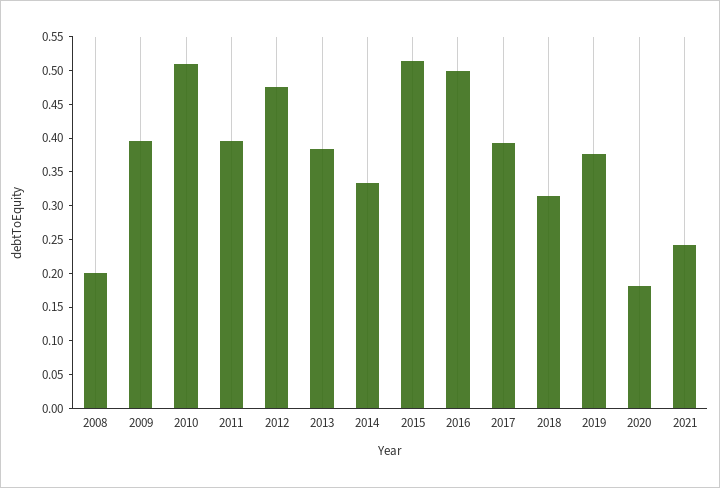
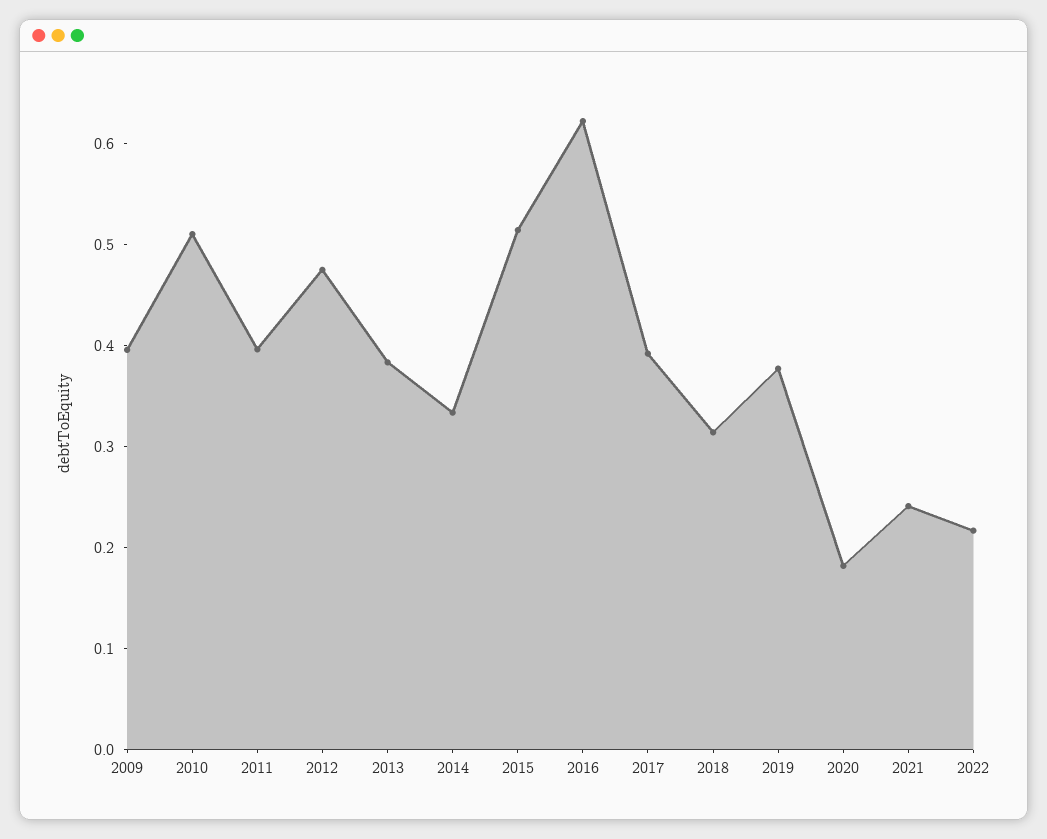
2008: 0.2 -> none
2016: 0.5 -> 0.62
2022: none -> 0.22

